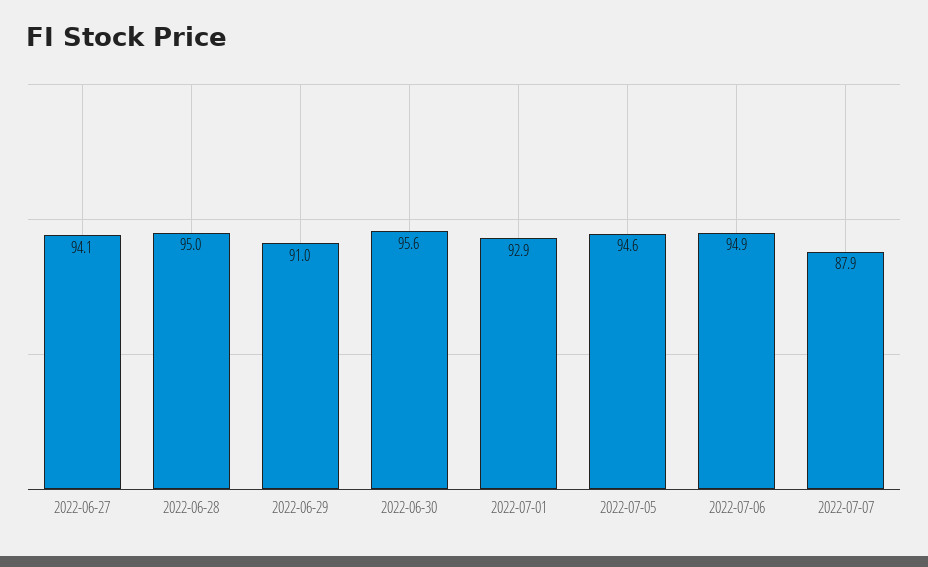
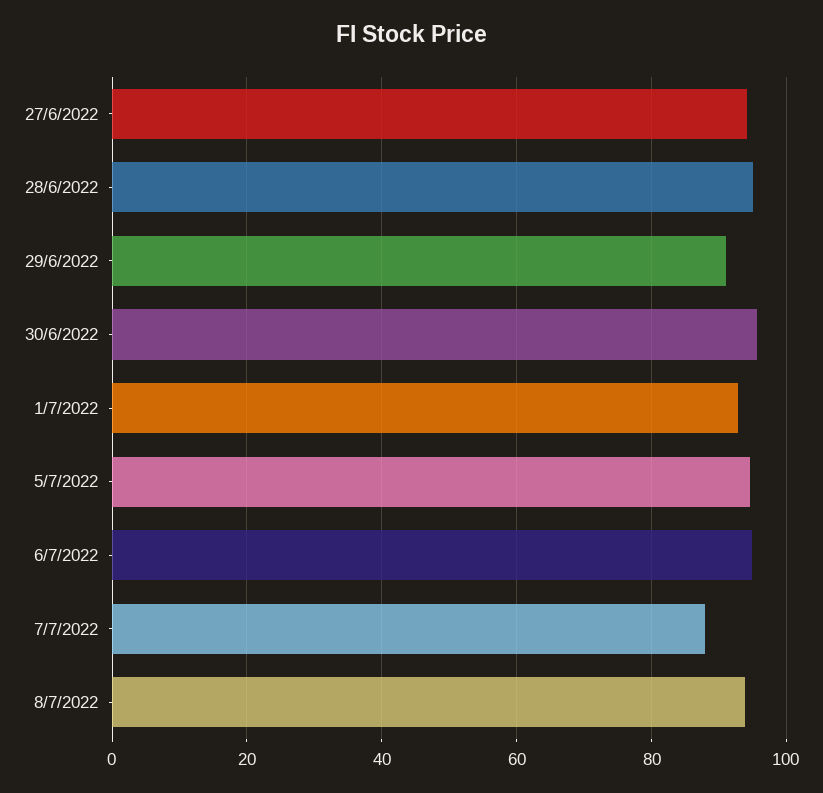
8/7/2022: none -> 94

